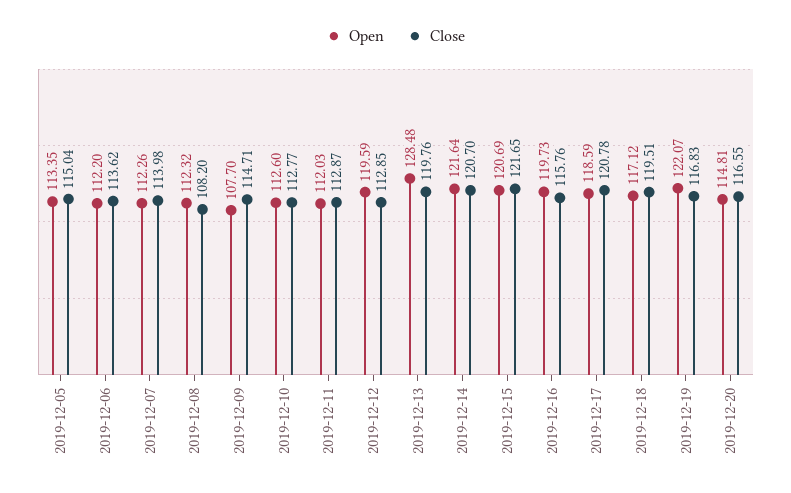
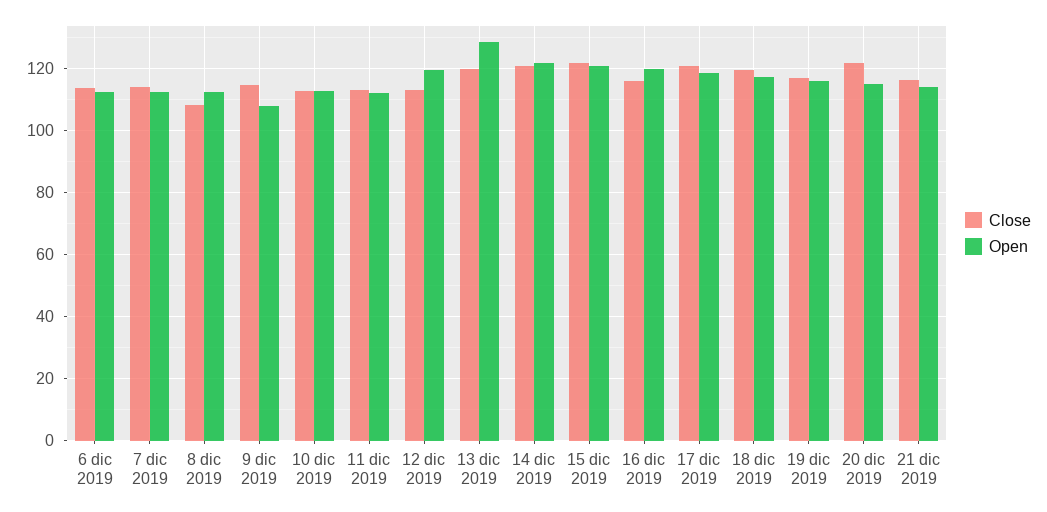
Open, 2019-12-05: 113.35 -> none
Close, 2019-12-05: 115.04 -> none
Open, 2019-12-19: 122.07 -> 116
Close, 2019-12-20: 116.55 -> 122
Close, 21 dic 2019: none -> 116
Open, 21 dic 2019: none -> 114

